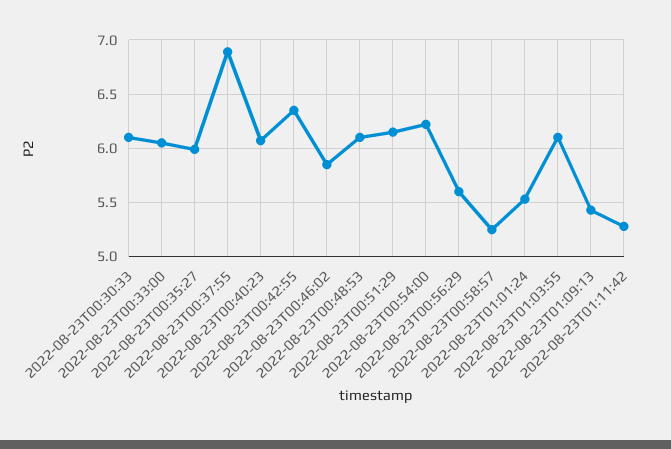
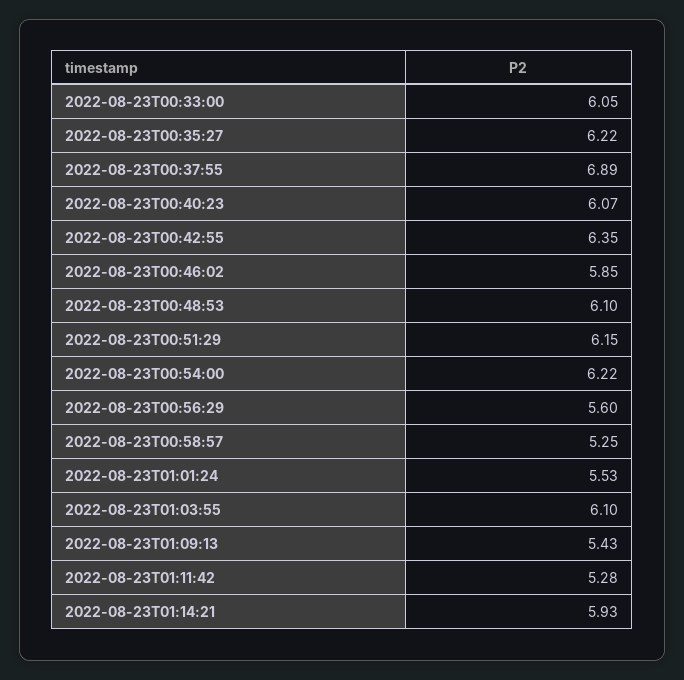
2022-08-23T00:30:33: 6.1 -> none
2022-08-23T00:35:27: 6 -> 6.22
2022-08-23T01:14:21: none -> 5.93

